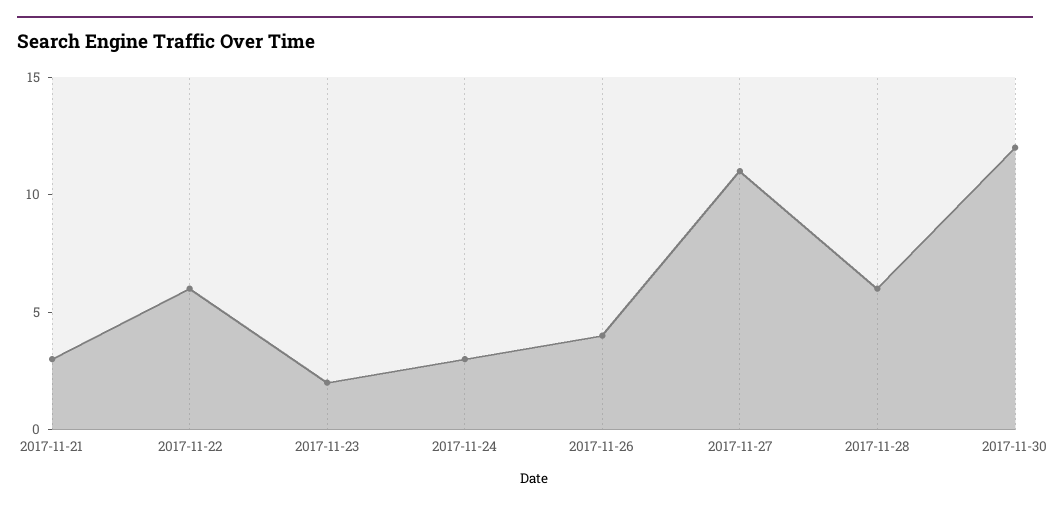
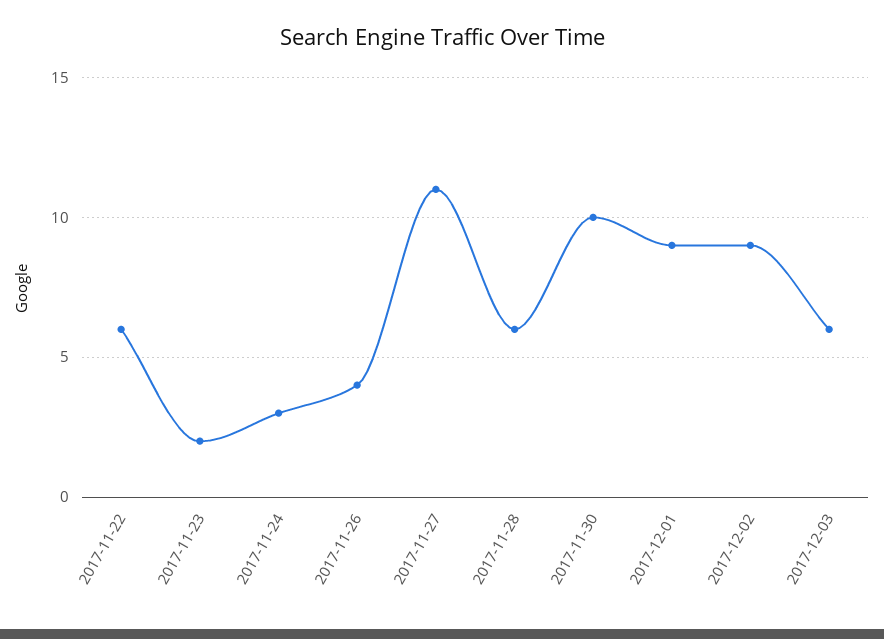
2017-11-21: 3 -> none
2017-11-30: 12 -> 10
2017-12-01: none -> 9
2017-12-02: none -> 9
2017-12-03: none -> 6

